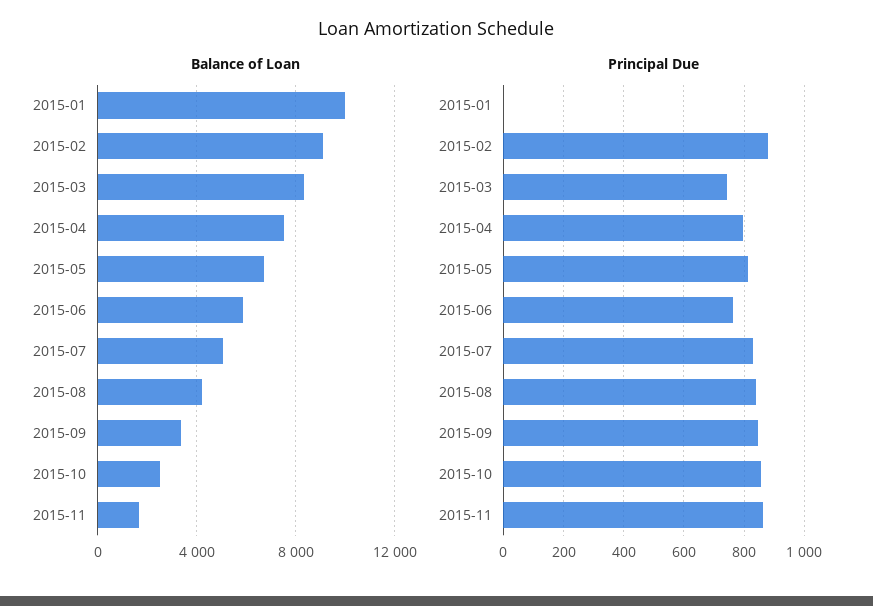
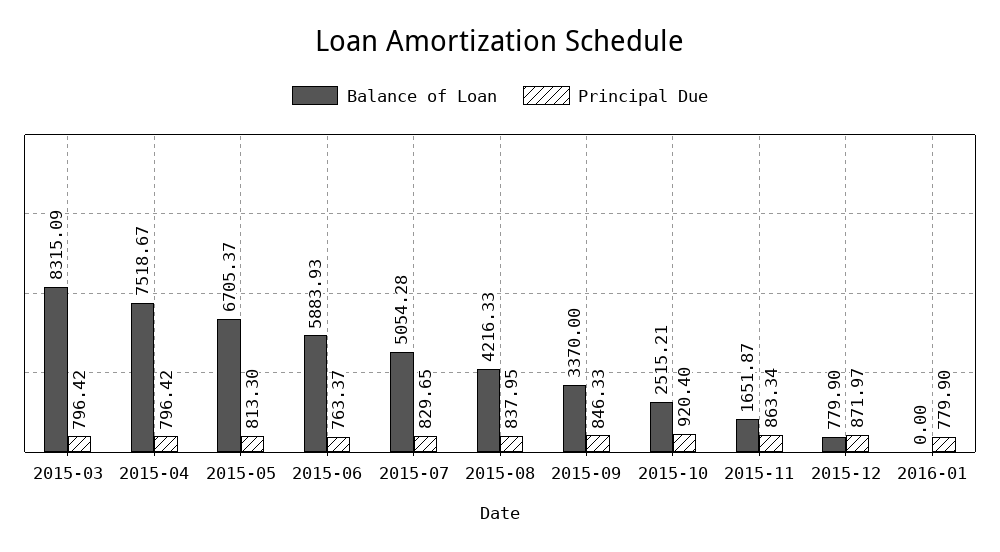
Balance of Loan, 2015-01: 10000 -> none
Balance of Loan, 2015-02: 9000 -> none
Principal Due, 2015-01: 0 -> none
Principal Due, 2015-02: 880 -> none
Principal Due, 2015-03: 740 -> 796.42
Principal Due, 2015-10: 860 -> 920.4
Balance of Loan, 2015-12: none -> 779.9
Principal Due, 2015-12: none -> 871.97
Balance of Loan, 2016-01: none -> 0
Principal Due, 2016-01: none -> 779.9

